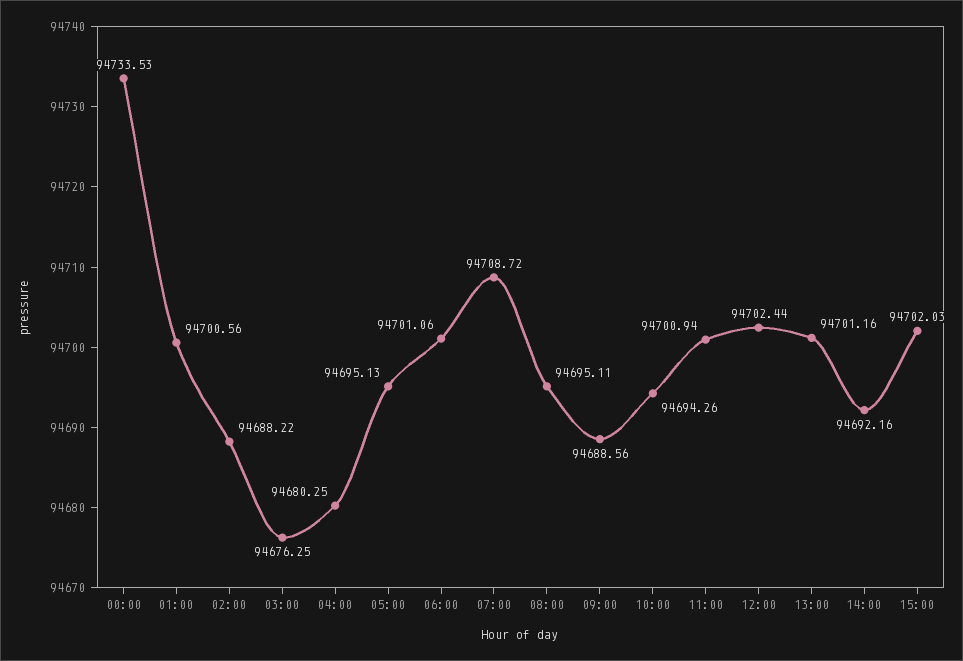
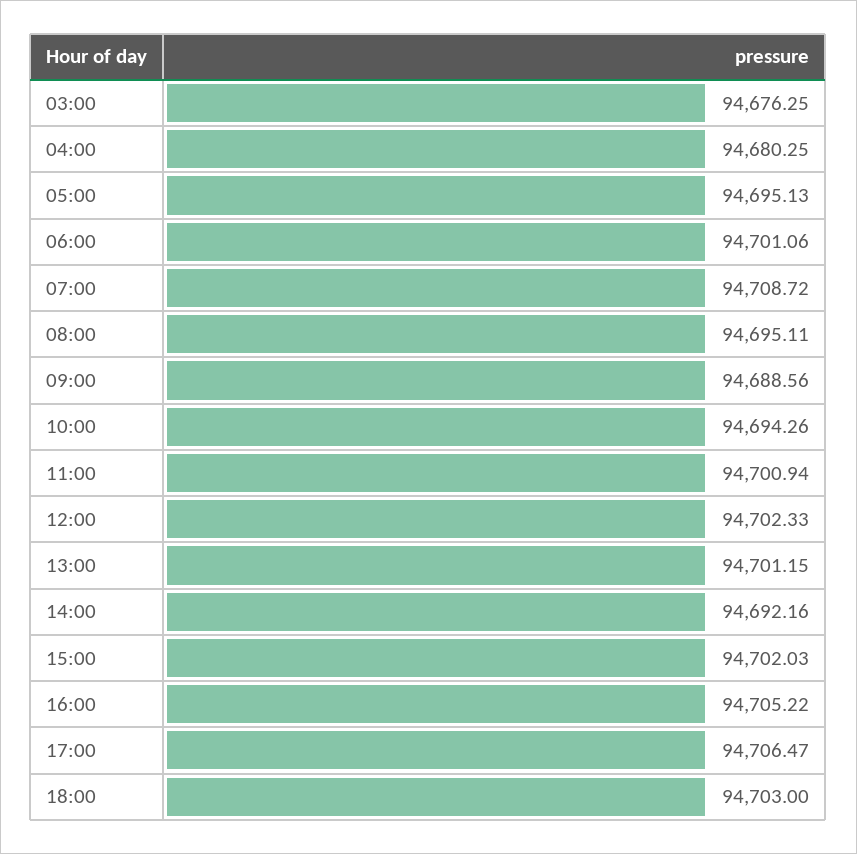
00:00: 94733.53 -> none
01:00: 94700.56 -> none
02:00: 94688.22 -> none
12:00: 94702.44 -> 94702.33
13:00: 94701.16 -> 94701.15
16:00: none -> 94705.22
17:00: none -> 94706.47
18:00: none -> 94703

